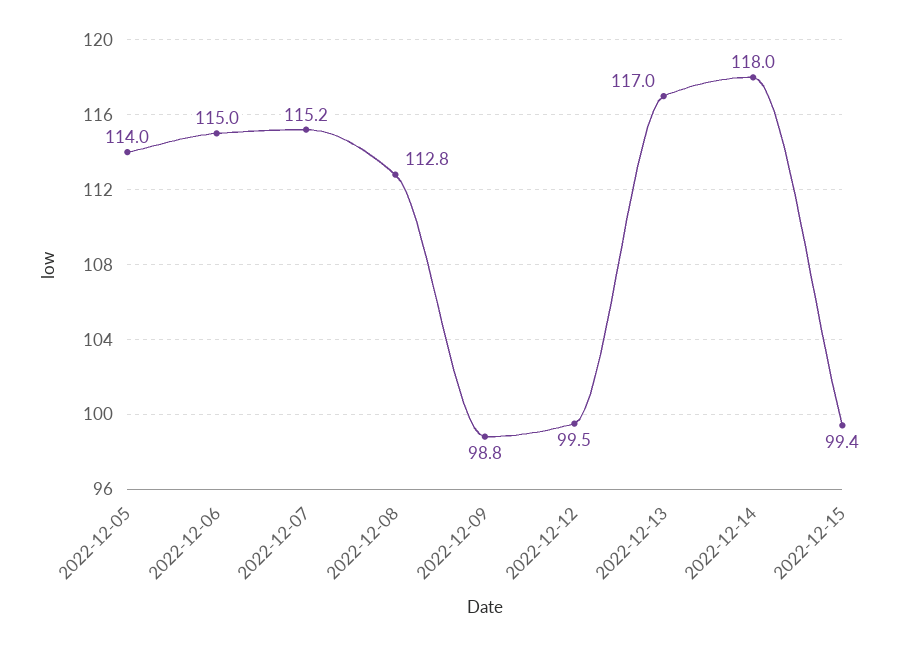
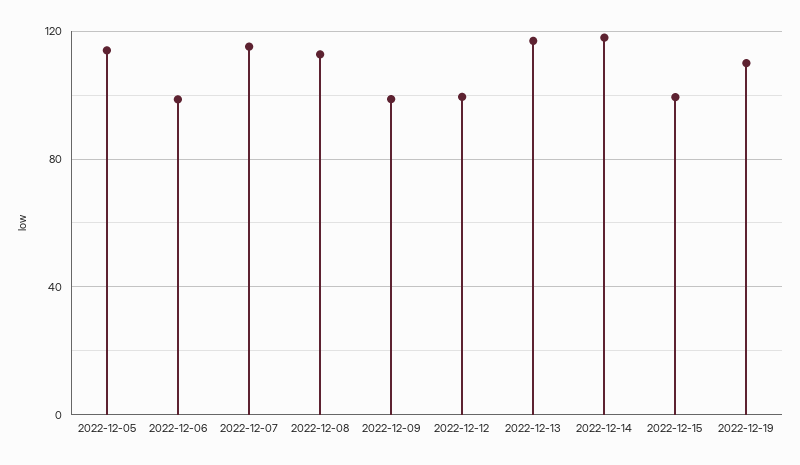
2022-12-06: 115 -> 100
2022-12-19: none -> 110

